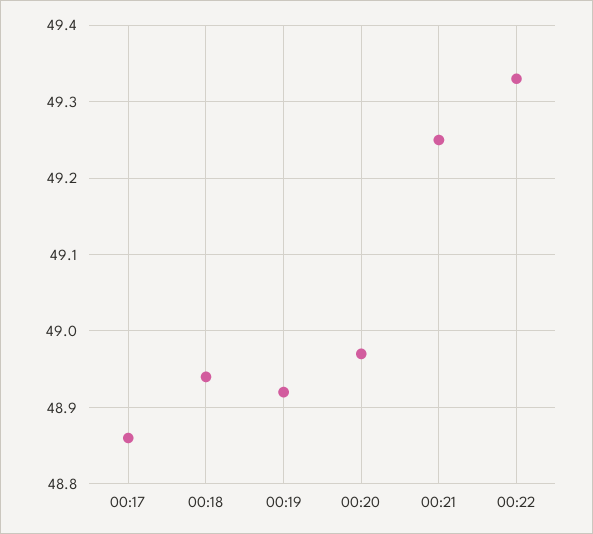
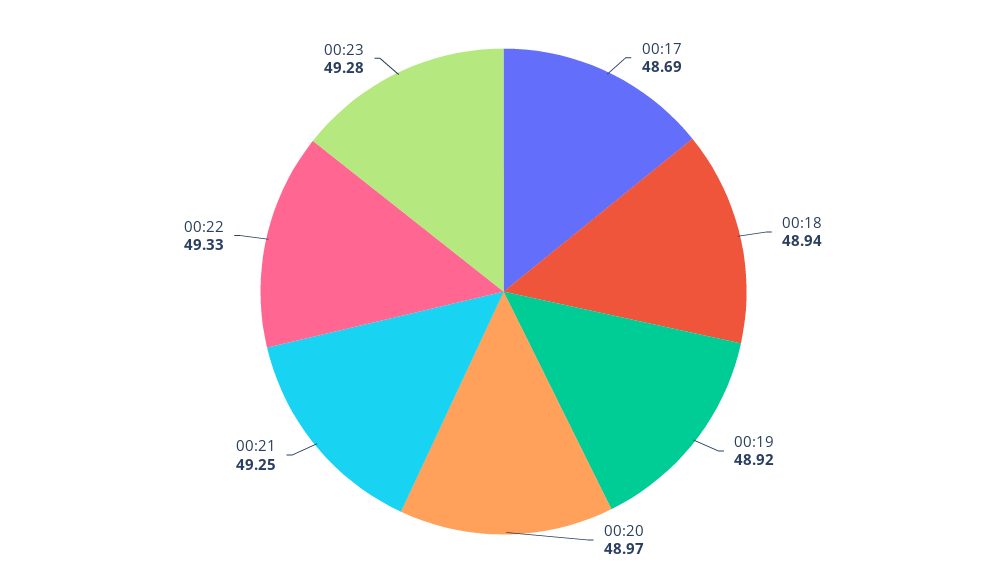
00:17: 48.86 -> 48.69
00:23: none -> 49.28

